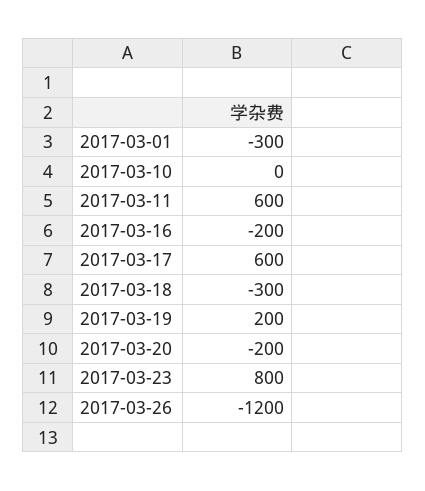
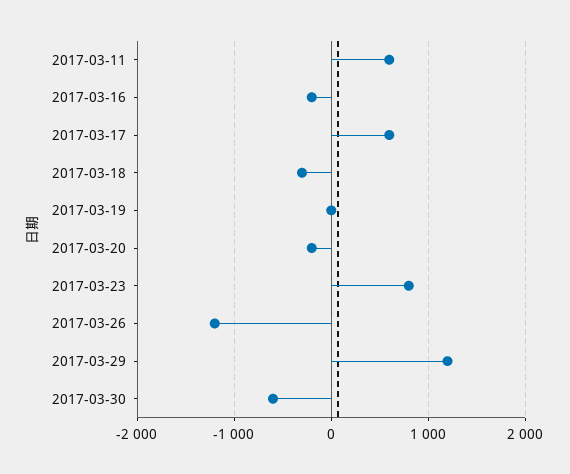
2017-03-01: -300 -> none
2017-03-10: 0 -> none
2017-03-19: 200 -> 0
2017-03-29: none -> 1200
2017-03-30: none -> -600

